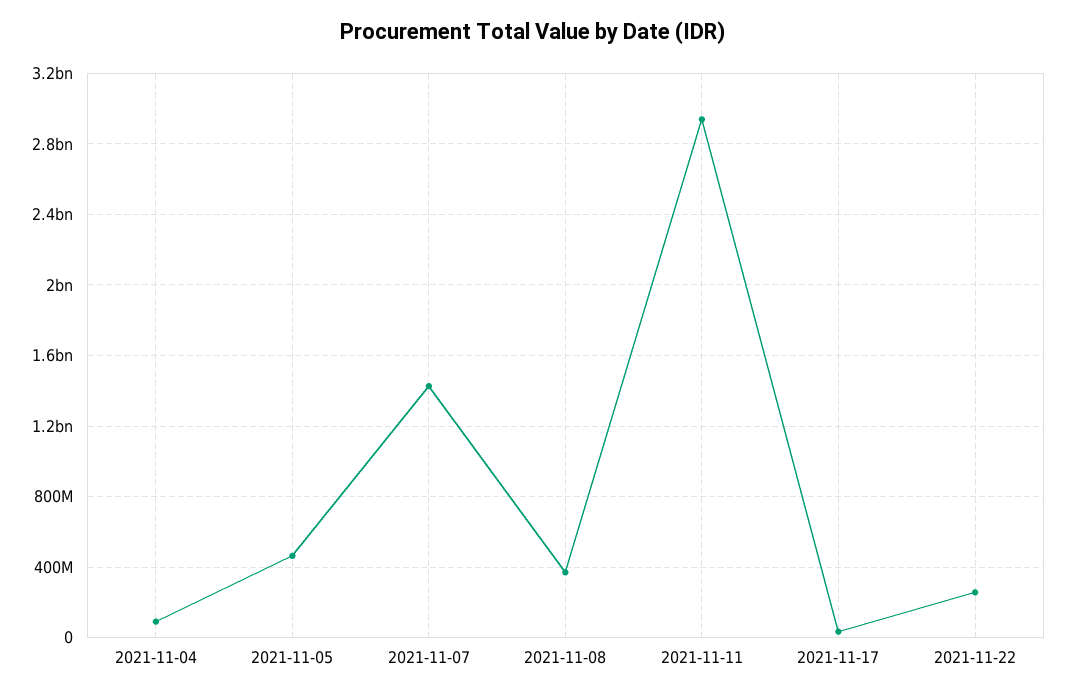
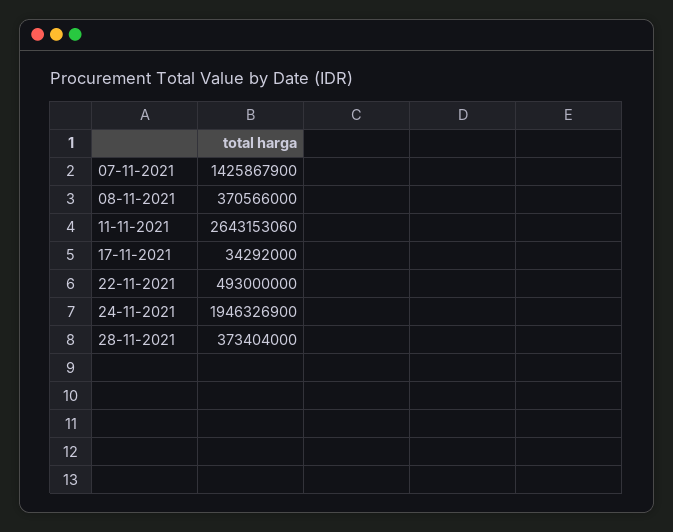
2021-11-04: 100000000 -> none
2021-11-05: 450000000 -> none
2021-11-11: 2950000000 -> 2643153060
2021-11-22: 250000000 -> 493000000
24-11-2021: none -> 1946326900
28-11-2021: none -> 373404000

